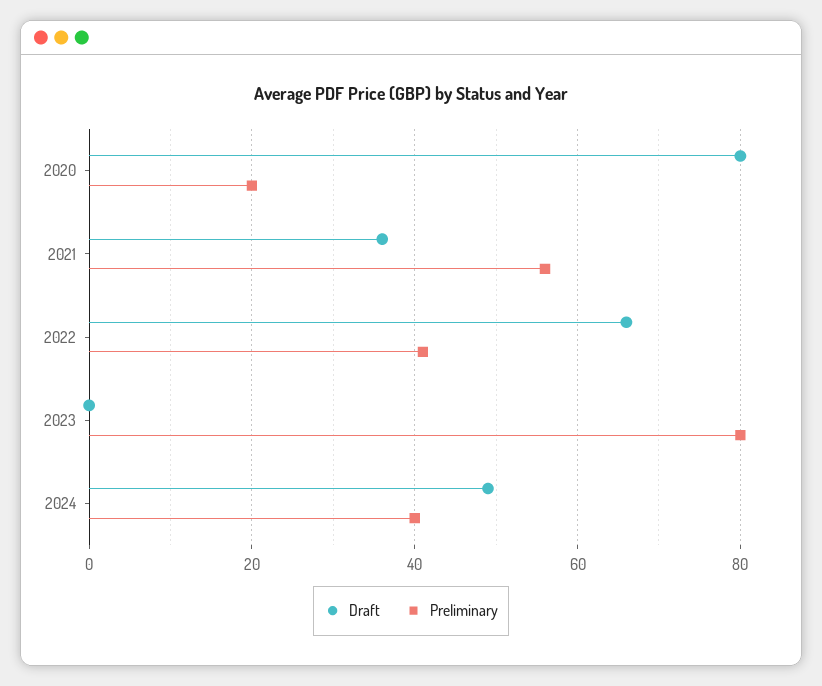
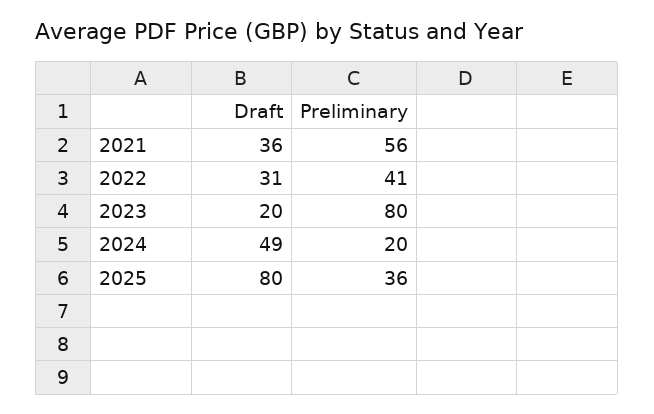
Draft, 2020: 80 -> none
Preliminary, 2020: 20 -> none
Draft, 2022: 65 -> 31
Draft, 2023: 0 -> 20
Preliminary, 2024: 40 -> 20
Draft, 2025: none -> 80
Preliminary, 2025: none -> 36

